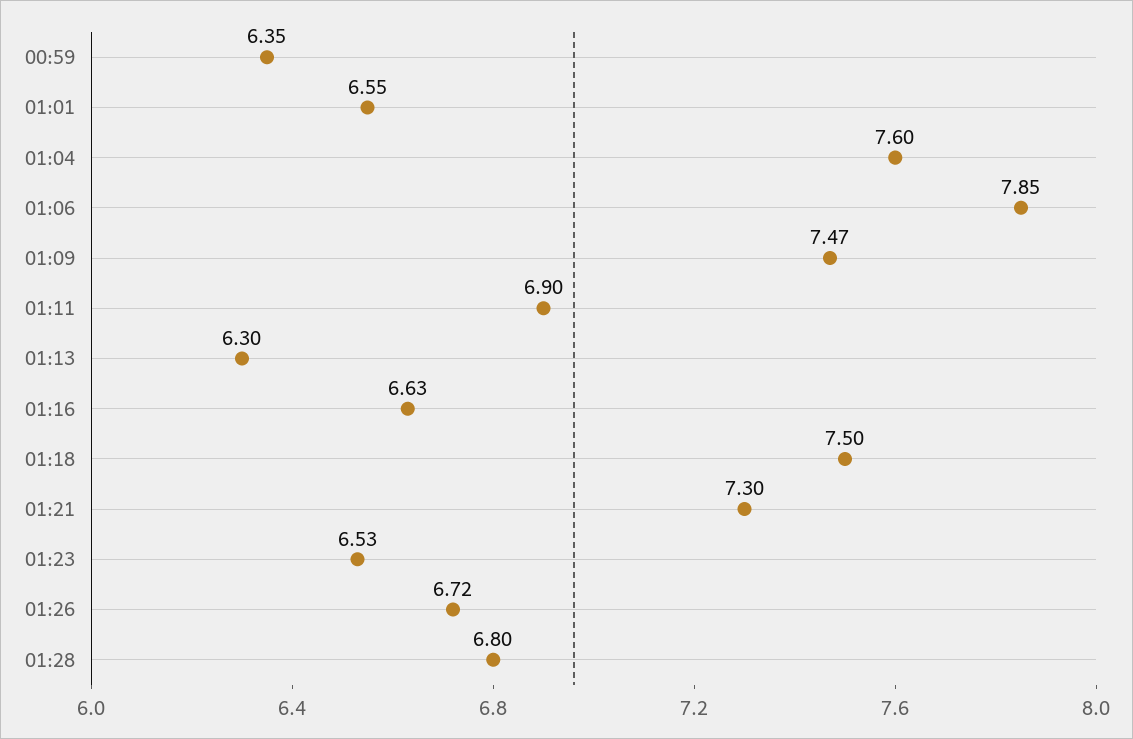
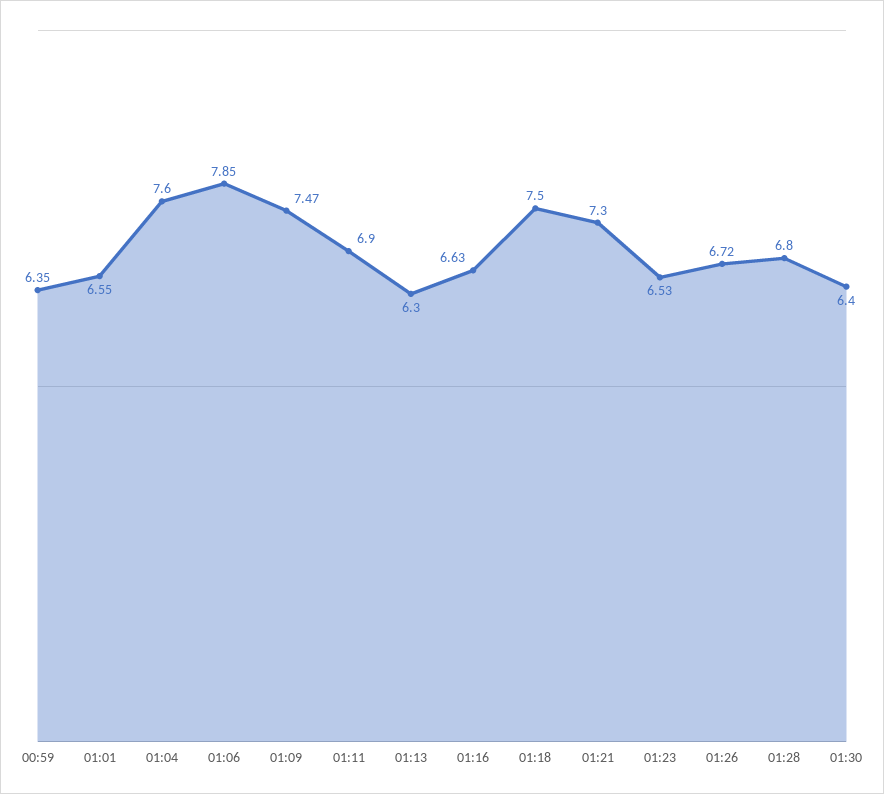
01:30: none -> 6.4

